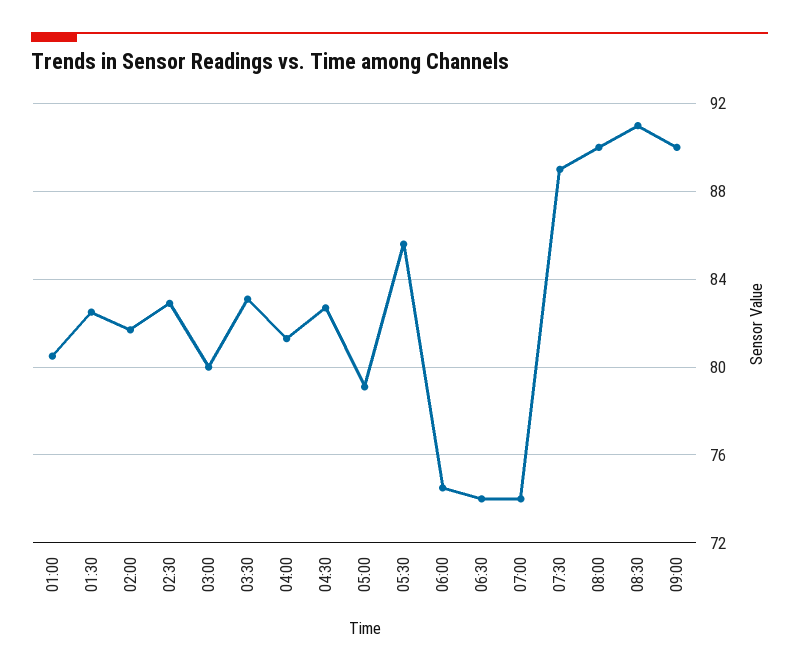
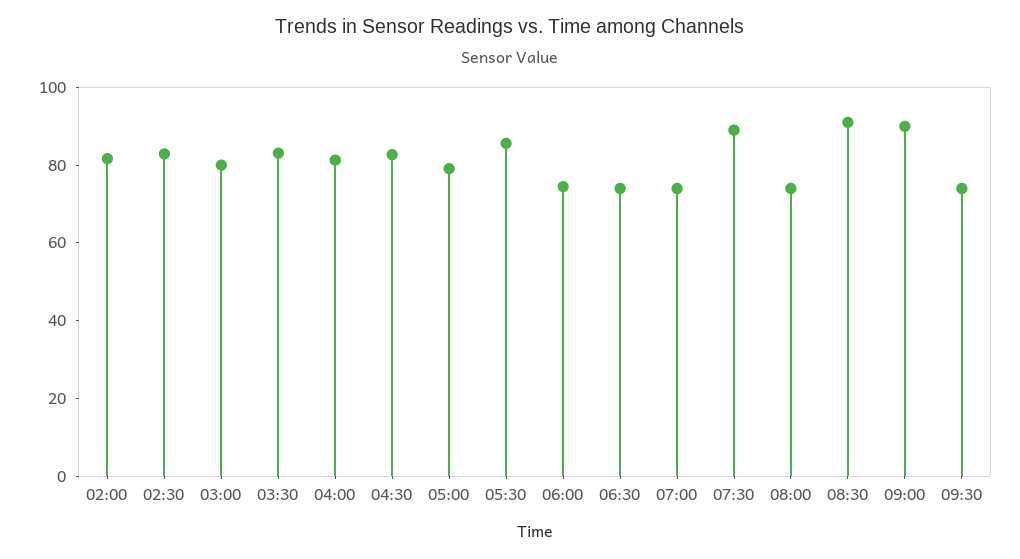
01:00: 80.5 -> none
01:30: 82.5 -> none
08:00: 90 -> 75
09:30: none -> 75

